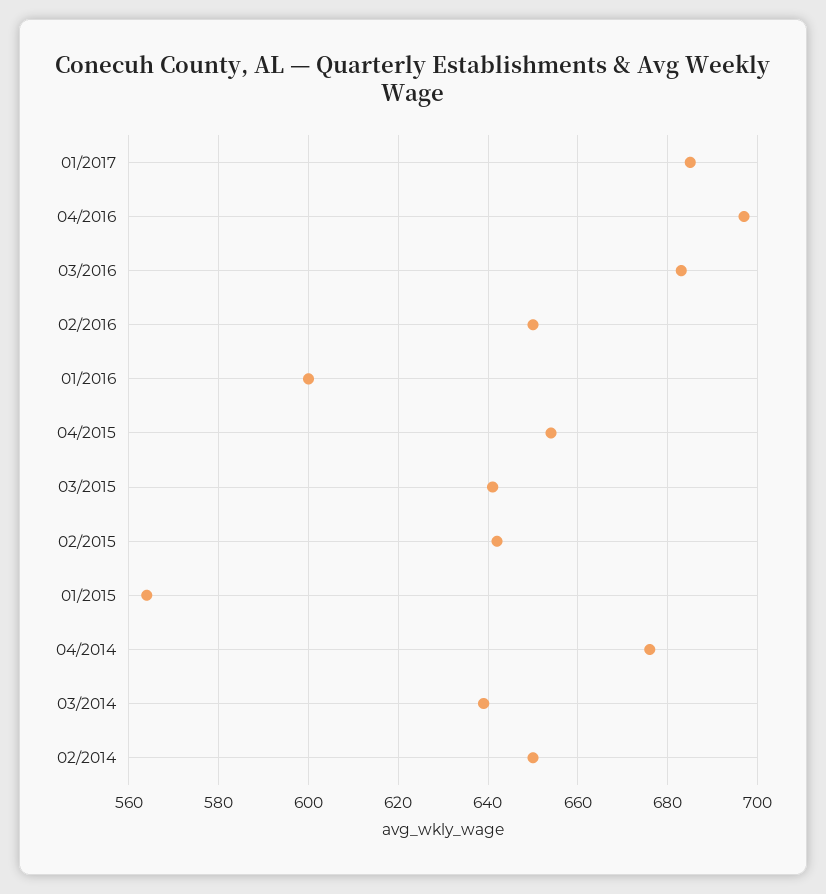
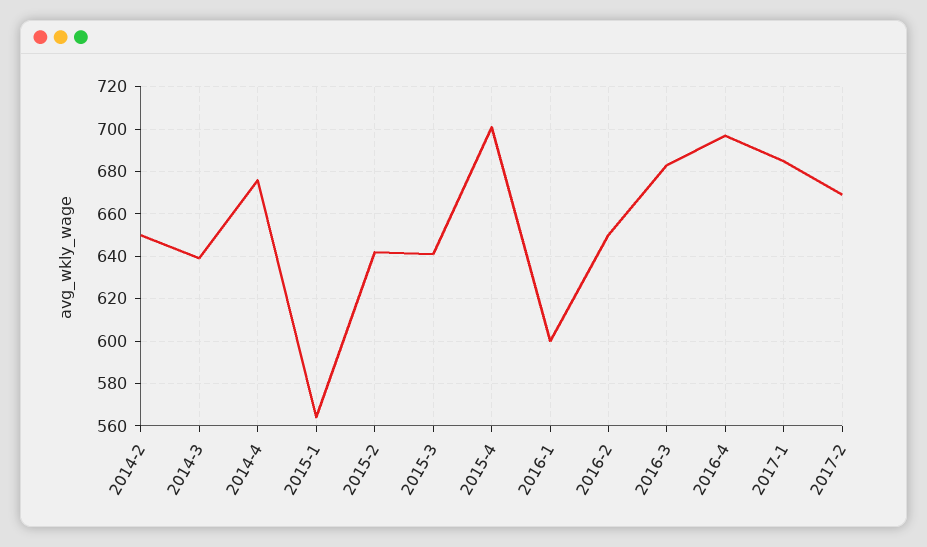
04/2015: 655 -> 700
2017-2: none -> 670

